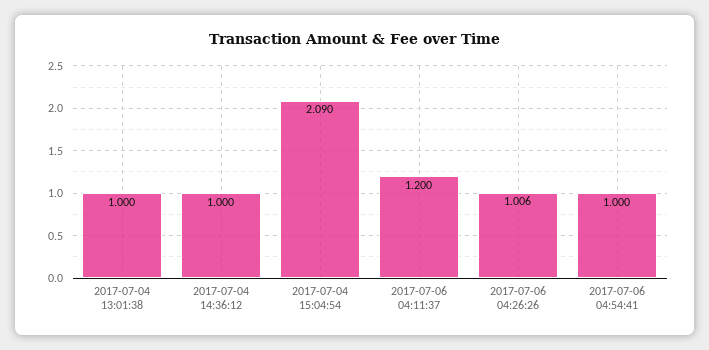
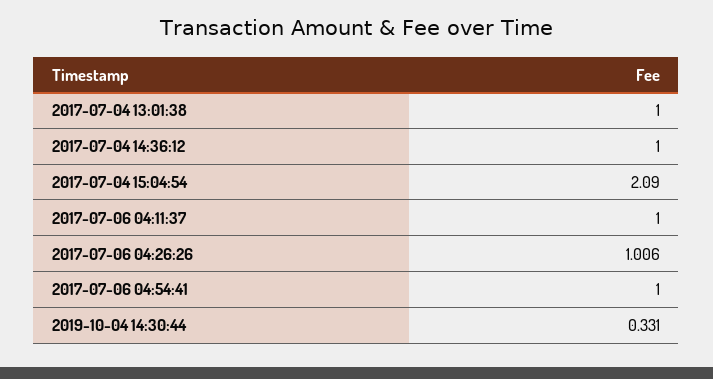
2017-07-06 04:11:37: 1.2 -> 1
2019-10-04 14:30:44: none -> 0.331

